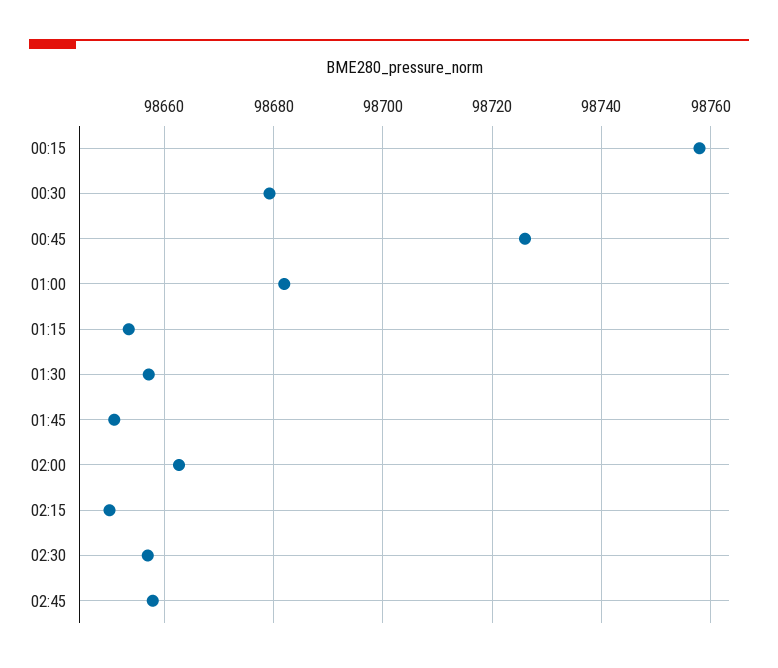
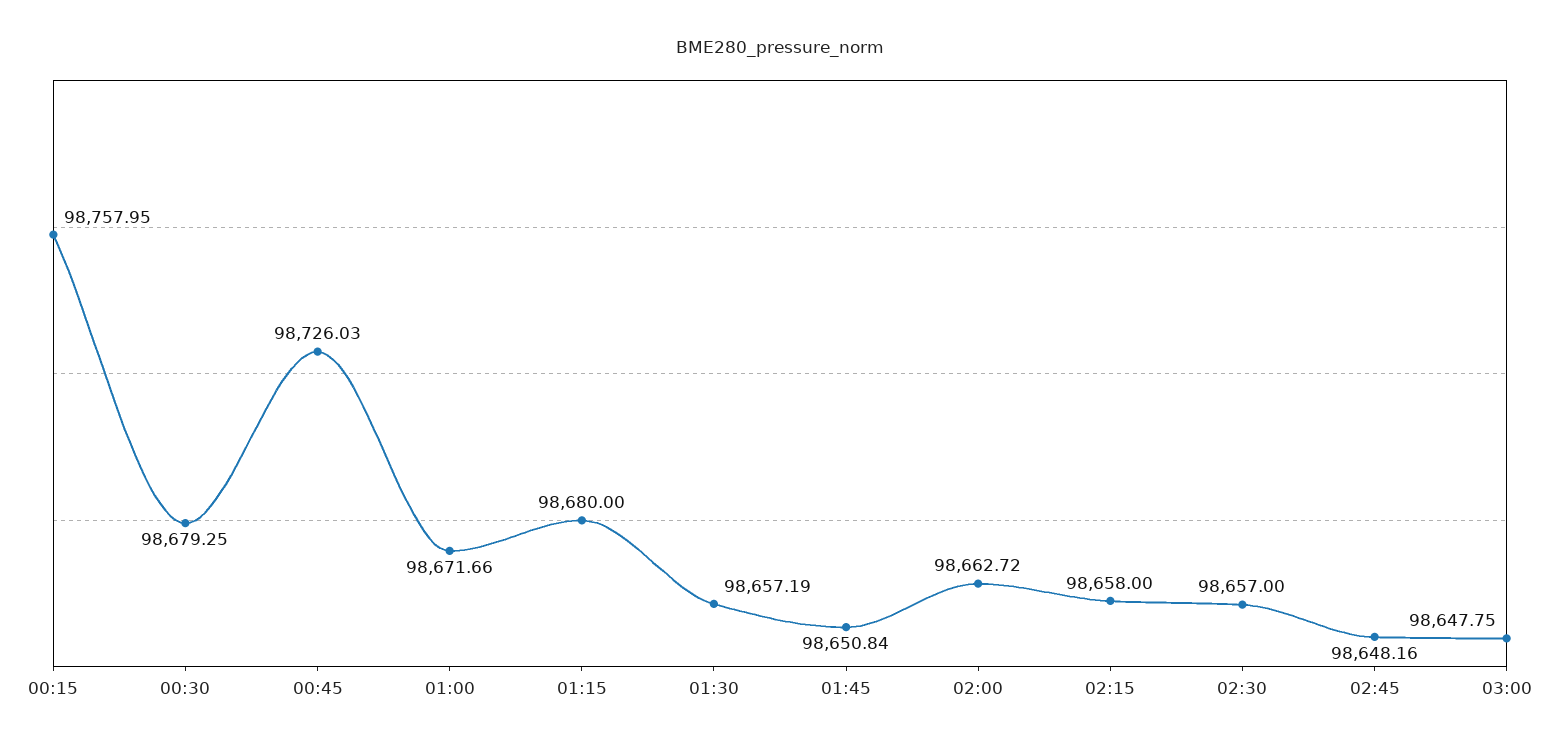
01:00: 98682 -> 98671.66
01:15: 98654 -> 98680
02:15: 98650 -> 98658
02:45: 98658 -> 98648.16
03:00: none -> 98647.75

